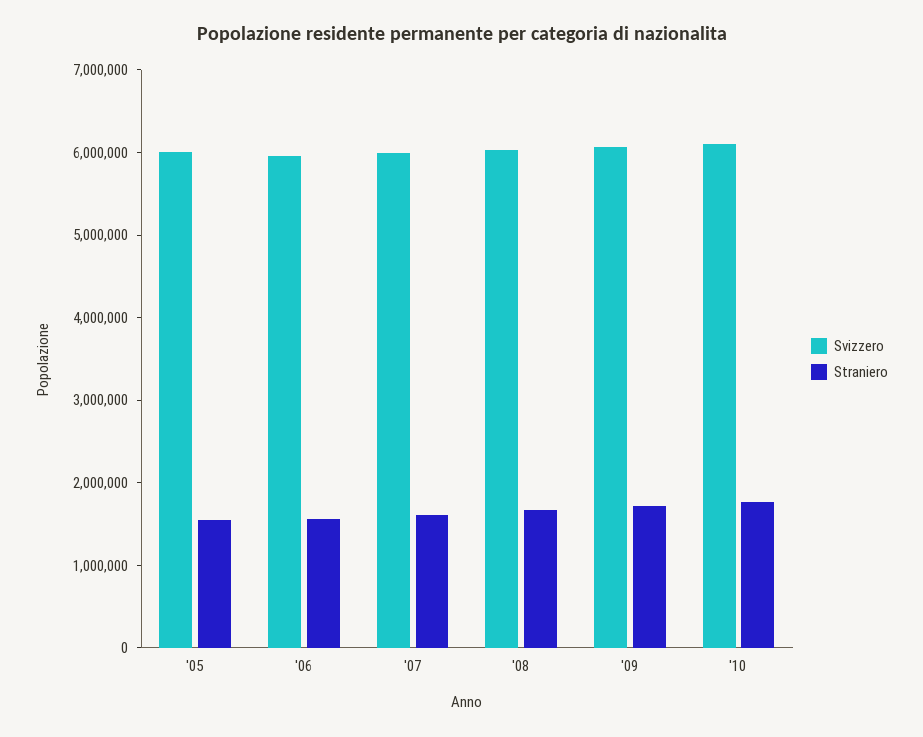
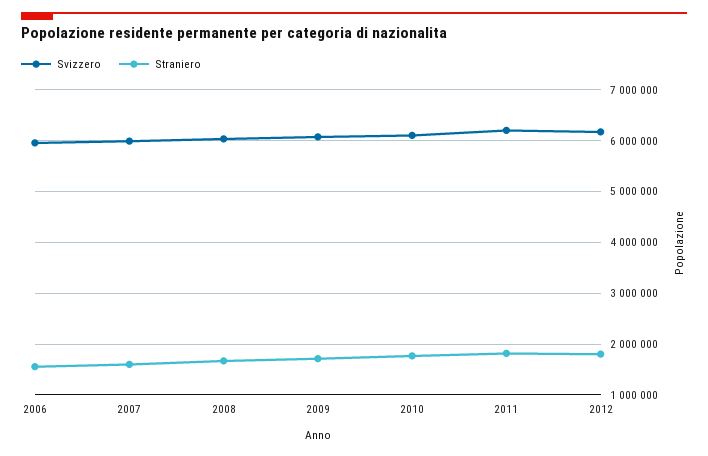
Svizzero, '05: 6000000 -> none
Straniero, '05: 1600000 -> none
Svizzero, 2011: none -> 6200000
Straniero, 2011: none -> 1800000
Svizzero, 2012: none -> 6200000
Straniero, 2012: none -> 1800000

